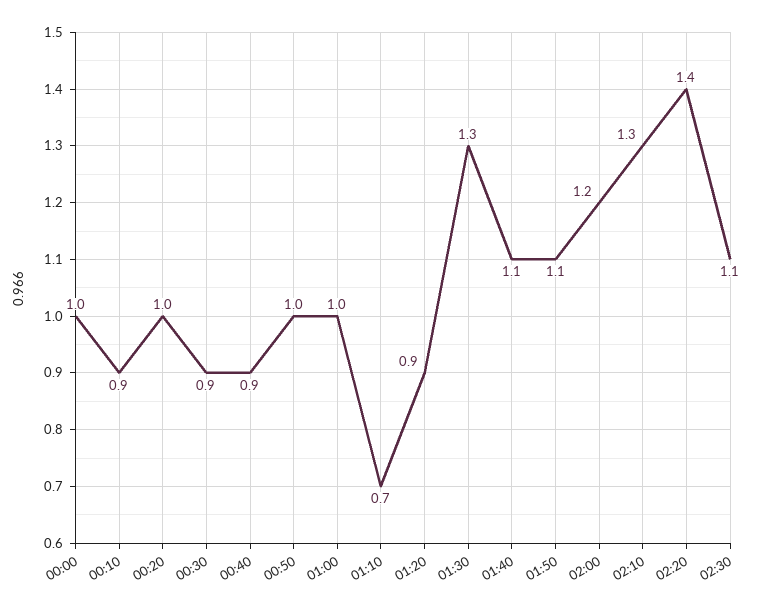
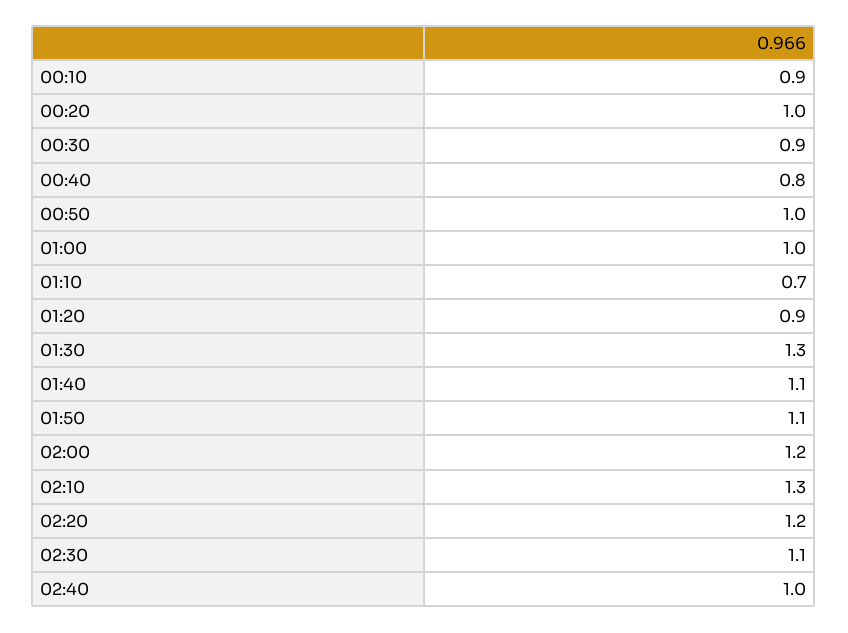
00:00: 1 -> none
00:40: 0.9 -> 0.8
02:20: 1.4 -> 1.2
02:40: none -> 1

